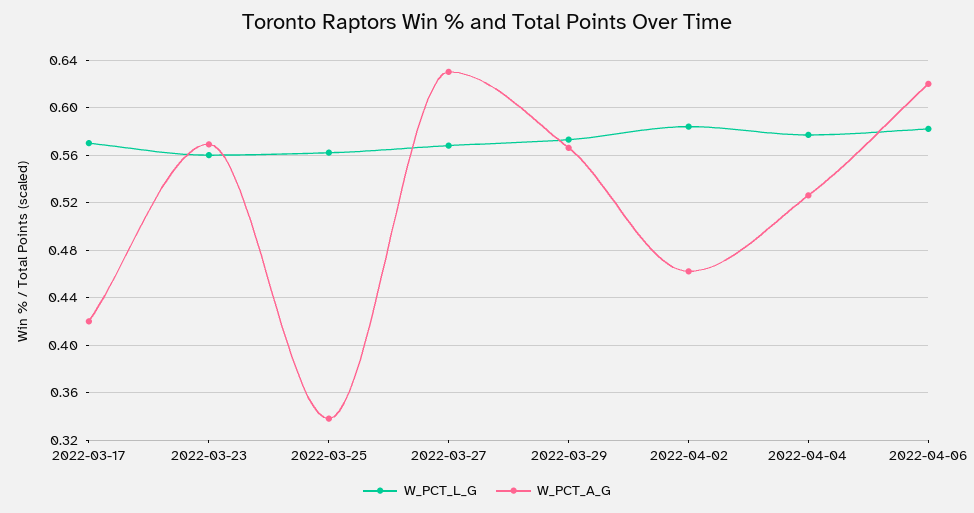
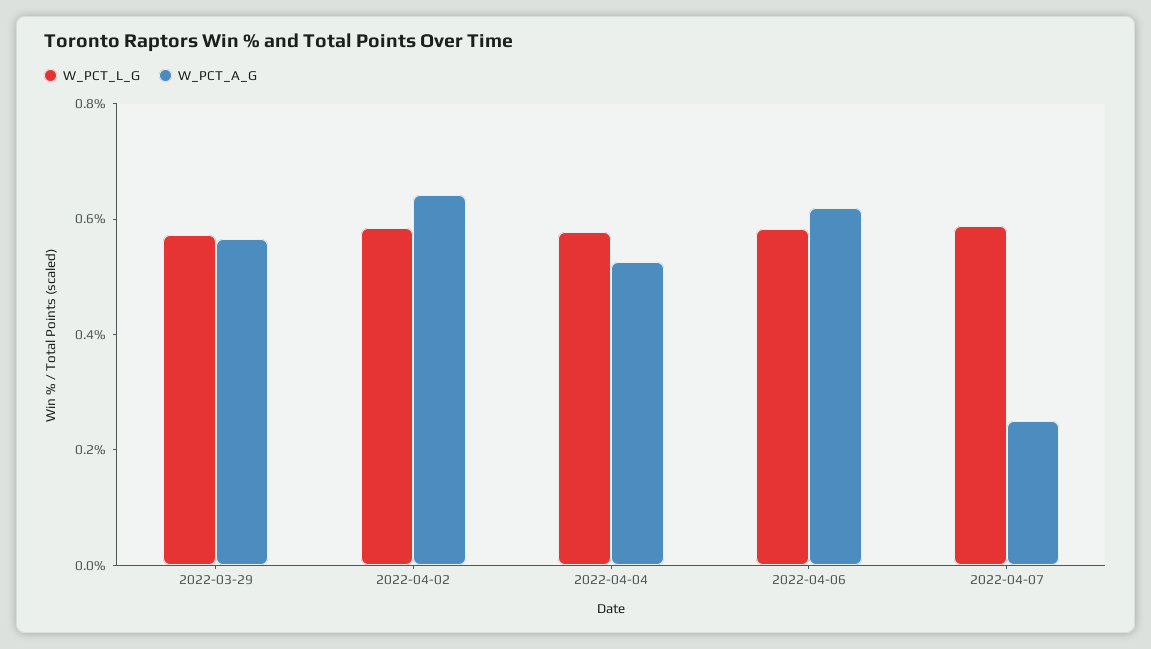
W_PCT_L_G, 2022-03-17: 0.57 -> none
W_PCT_A_G, 2022-03-17: 0.42 -> none
W_PCT_L_G, 2022-03-23: 0.56 -> none
W_PCT_A_G, 2022-03-23: 0.57 -> none
W_PCT_L_G, 2022-03-25: 0.56 -> none
W_PCT_A_G, 2022-03-25: 0.34 -> none
W_PCT_L_G, 2022-03-27: 0.57 -> none
W_PCT_A_G, 2022-03-27: 0.63 -> none
W_PCT_A_G, 2022-04-02: 0.46 -> 0.65
W_PCT_L_G, 2022-04-07: none -> 0.6
W_PCT_A_G, 2022-04-07: none -> 0.25

